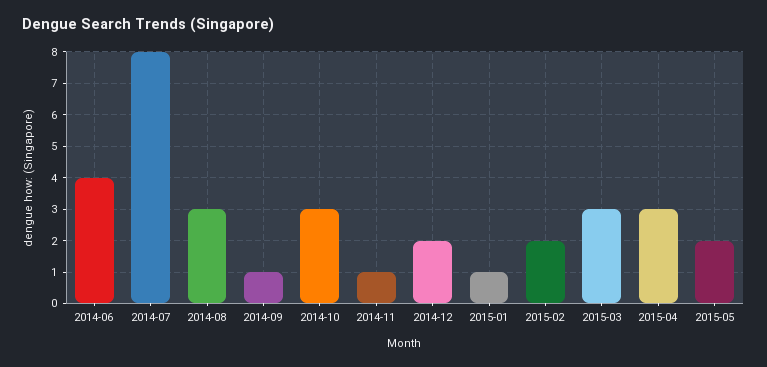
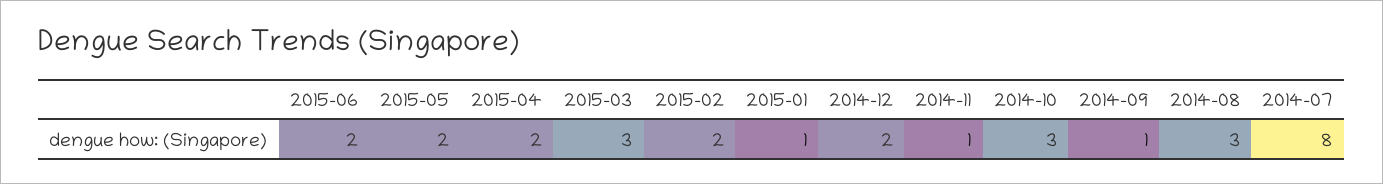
2014-06: 4 -> none
2015-04: 3 -> 2
2015-06: none -> 2

